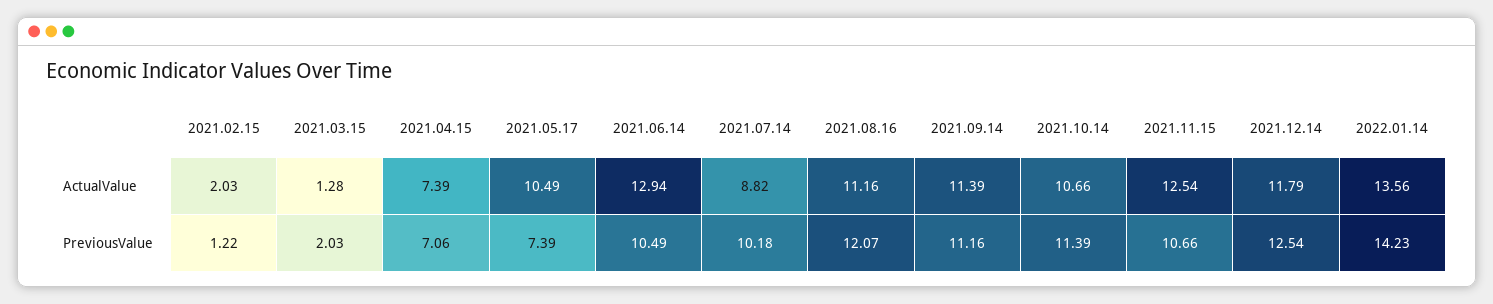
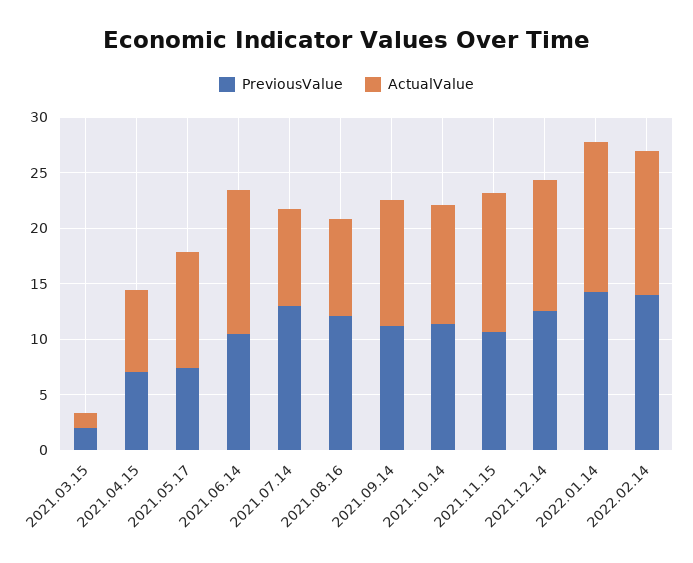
ActualValue, 2021.02.15: 2.03 -> none
ActualValue, 2021.08.16: 11.16 -> 9
PreviousValue, 2021.02.15: 1.22 -> none
PreviousValue, 2021.07.14: 10.18 -> 13
PreviousValue, 2022.02.14: none -> 14
ActualValue, 2022.02.14: none -> 13

